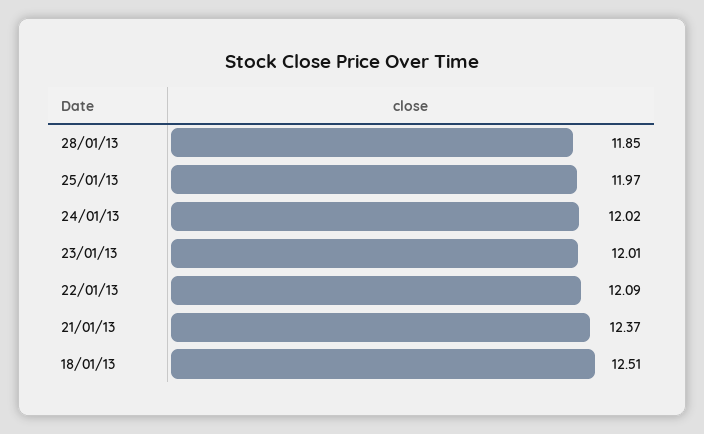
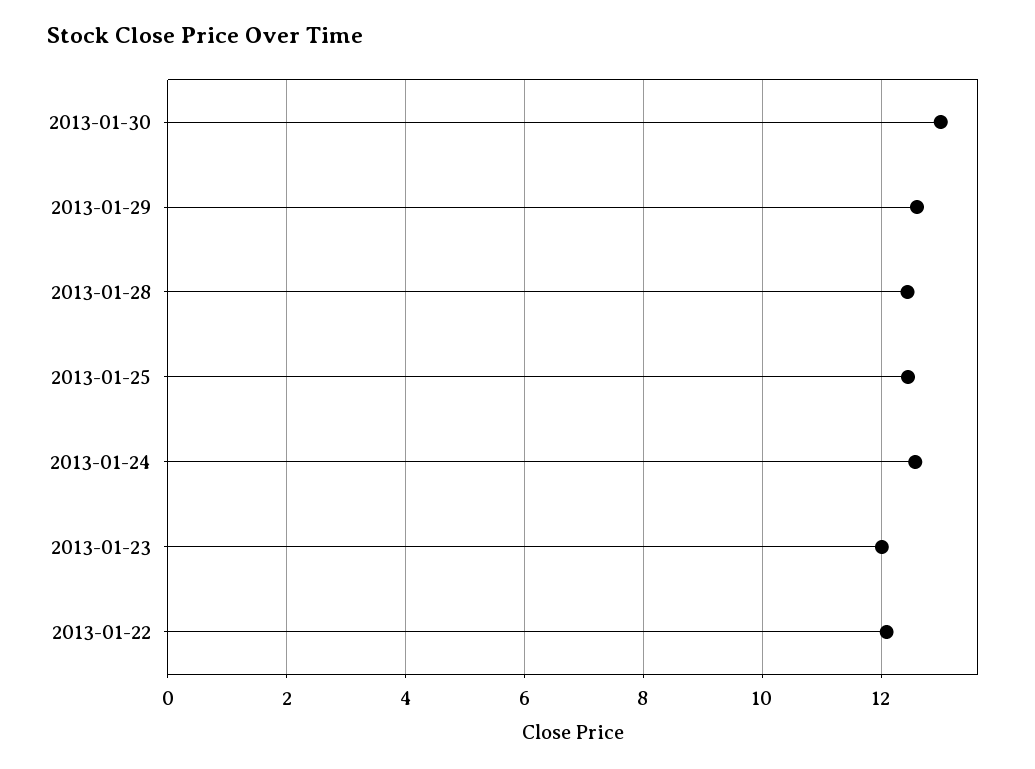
28/01/13: 11.85 -> 12.4
25/01/13: 11.97 -> 12.4
24/01/13: 12.02 -> 12.6
21/01/13: 12.37 -> none
18/01/13: 12.51 -> none
2013-01-30: none -> 13
2013-01-29: none -> 12.6

